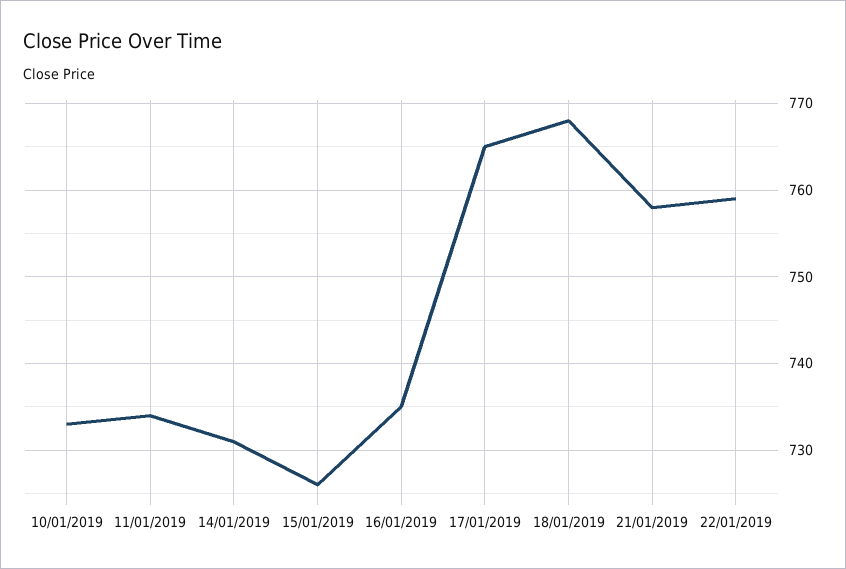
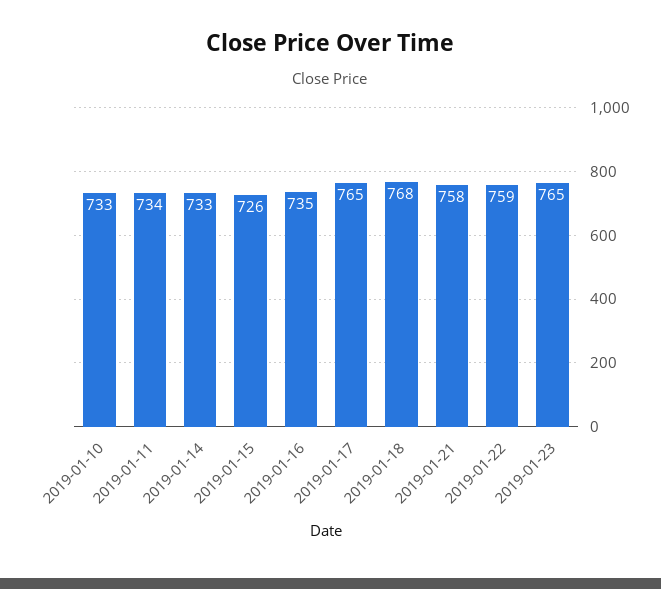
14/01/2019: 731 -> 733
2019-01-23: none -> 765

